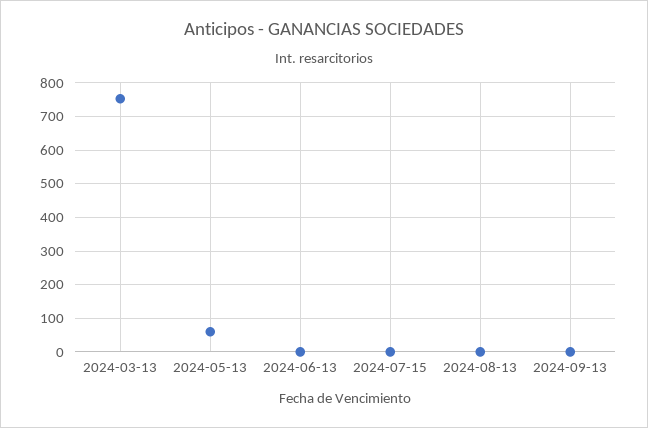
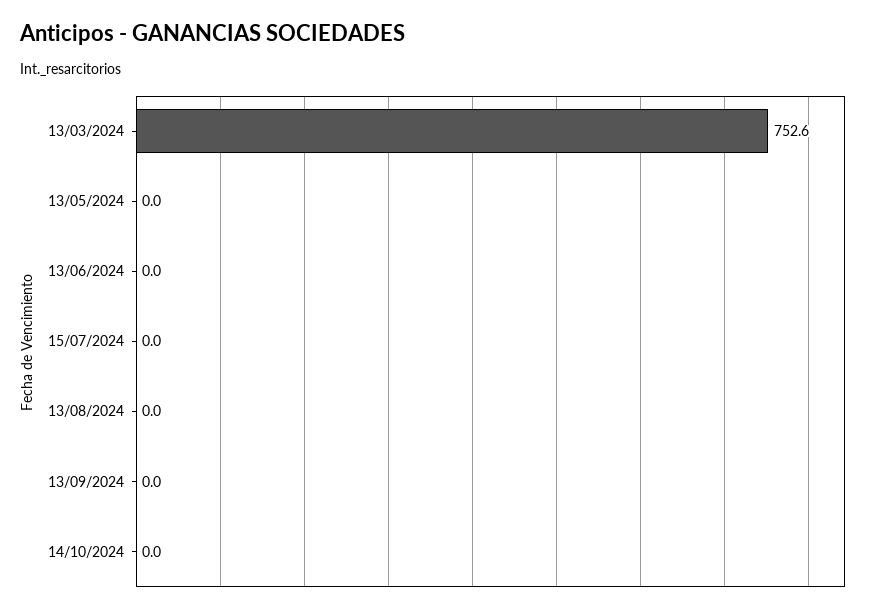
2024-05-13: 60 -> 0
14/10/2024: none -> 0

